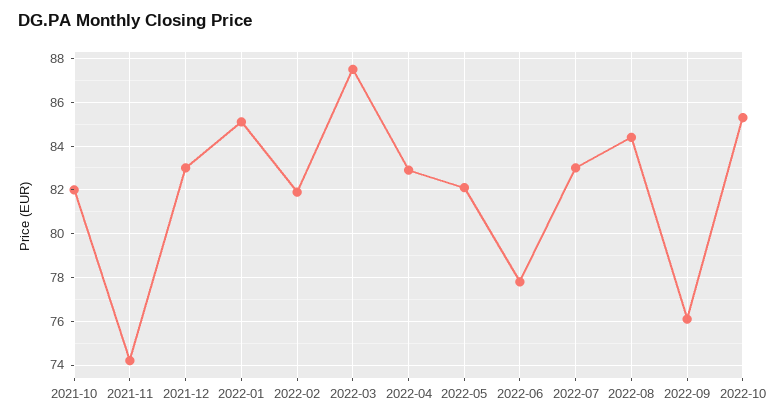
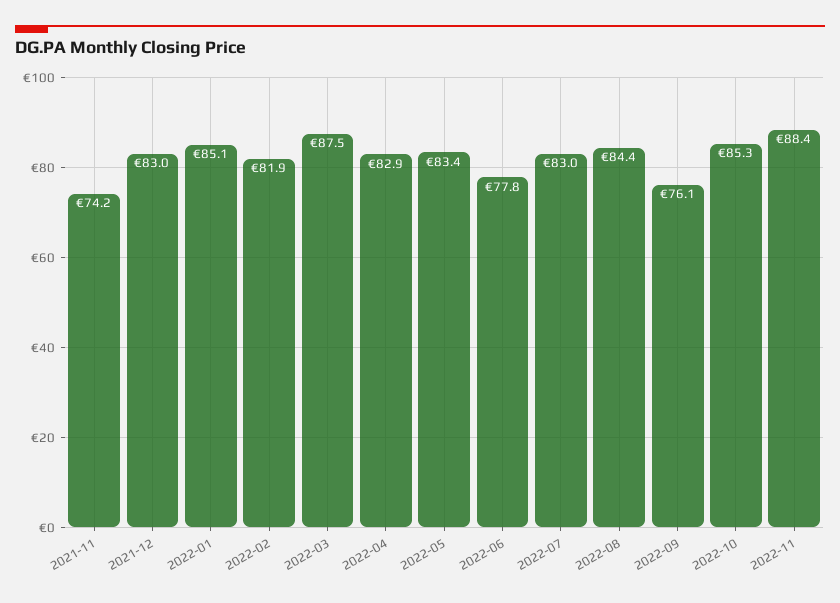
2021-10: 82 -> none
2022-05: 82 -> 83.4
2022-11: none -> 88.4

